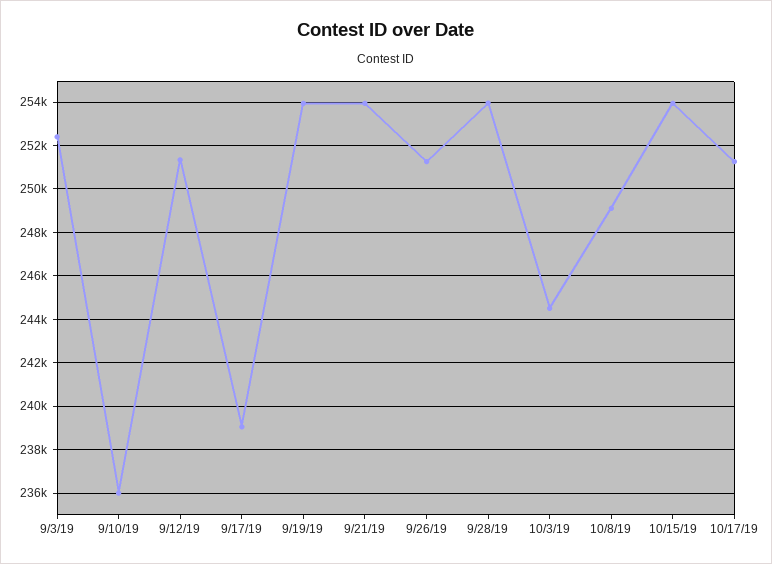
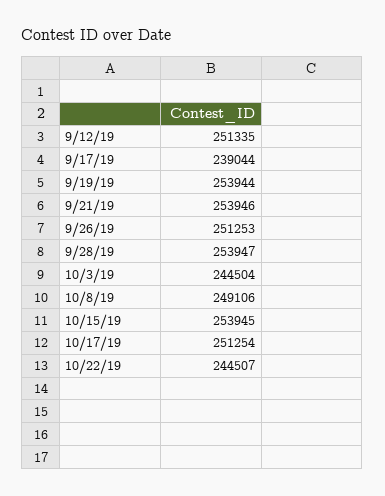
9/3/19: 252500 -> none
9/10/19: 236000 -> none
10/22/19: none -> 244507

